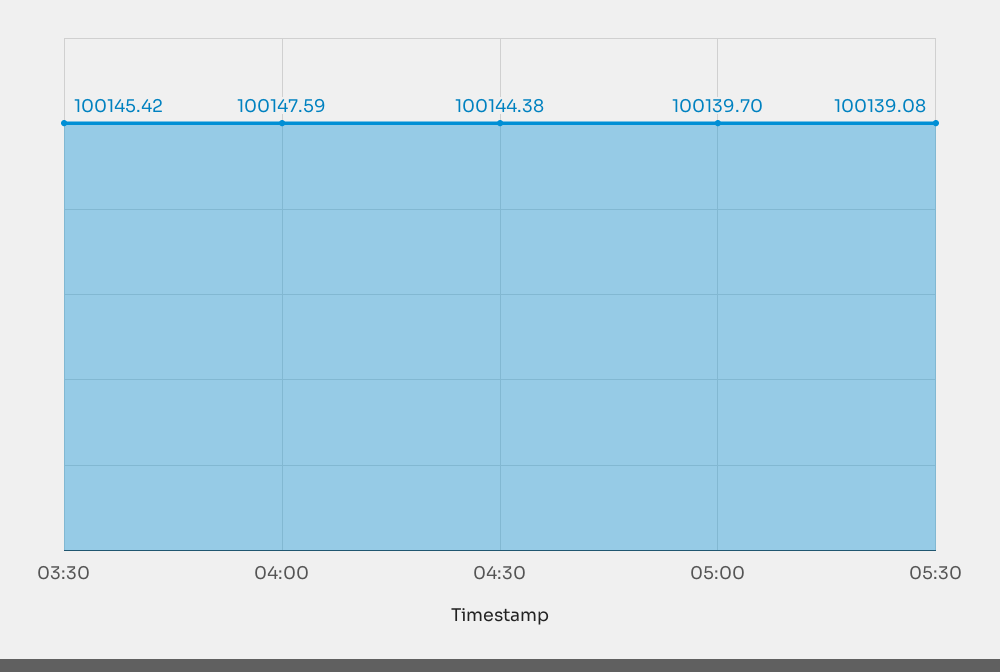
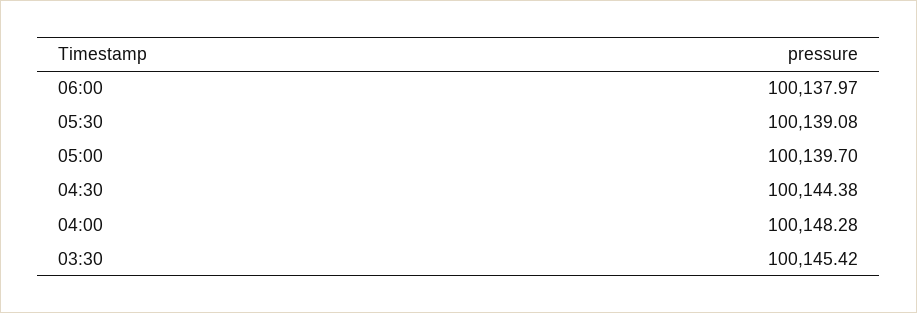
04:00: 100147.59 -> 100148.28
06:00: none -> 100137.97

